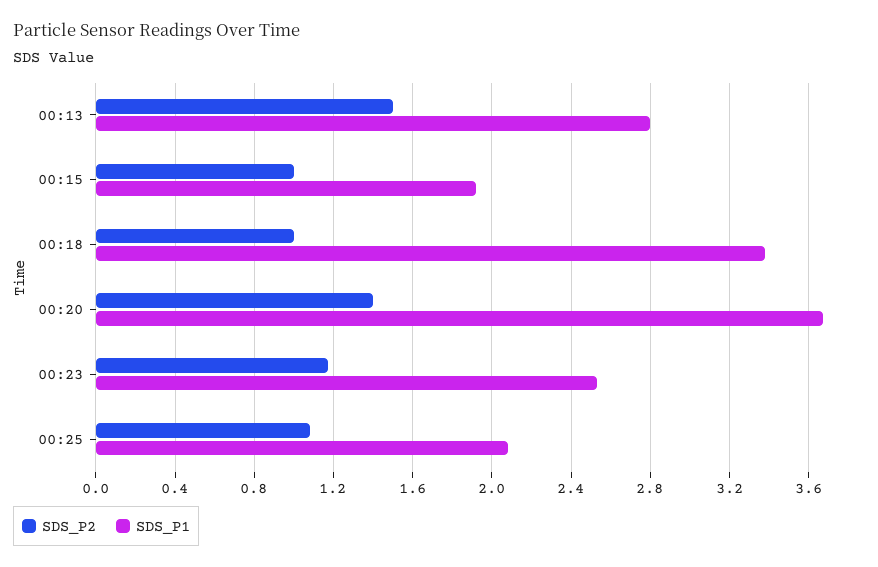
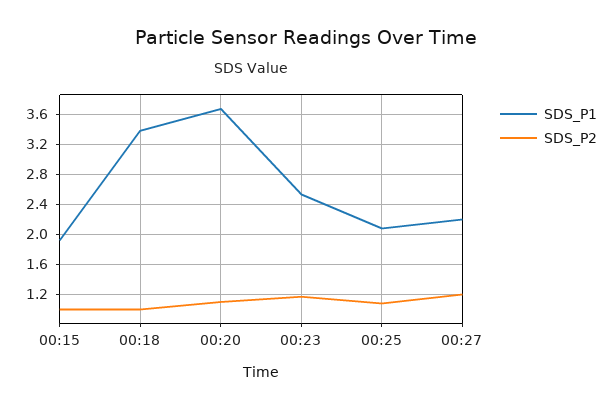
SDS_P2, 00:13: 1.5 -> none
SDS_P1, 00:13: 2.8 -> none
SDS_P2, 00:20: 1.4 -> 1.1
SDS_P1, 00:27: none -> 2.2
SDS_P2, 00:27: none -> 1.2

